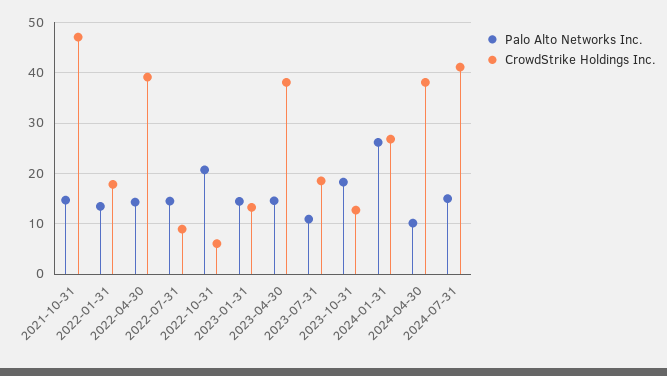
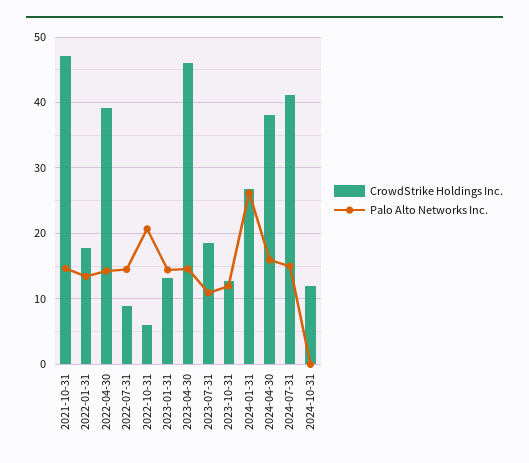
CrowdStrike Holdings Inc., 2023-04-30: 38 -> 46
Palo Alto Networks Inc., 2023-10-31: 18 -> 12
Palo Alto Networks Inc., 2024-04-30: 10 -> 16
CrowdStrike Holdings Inc., 2024-10-31: none -> 12
Palo Alto Networks Inc., 2024-10-31: none -> 0

